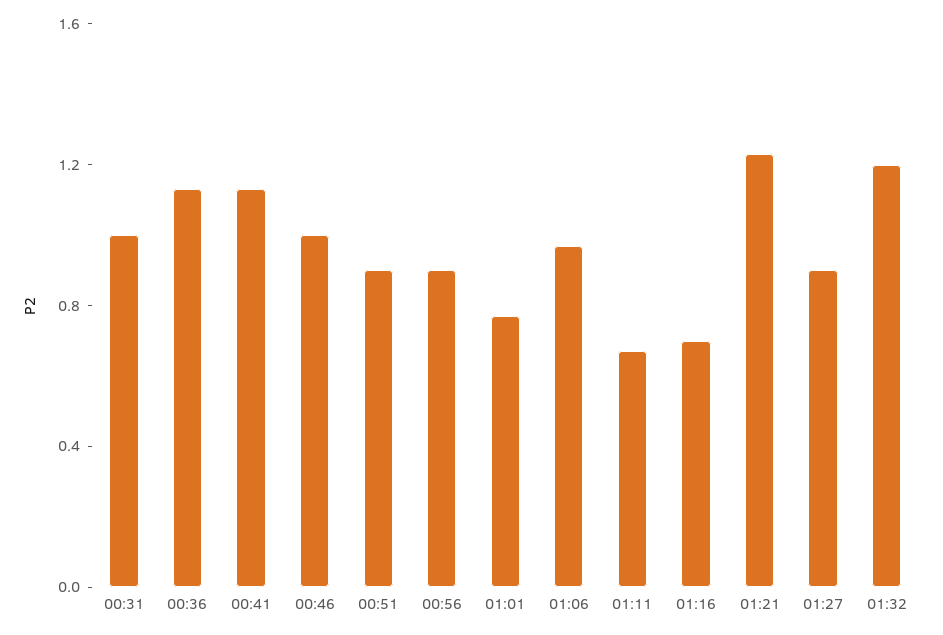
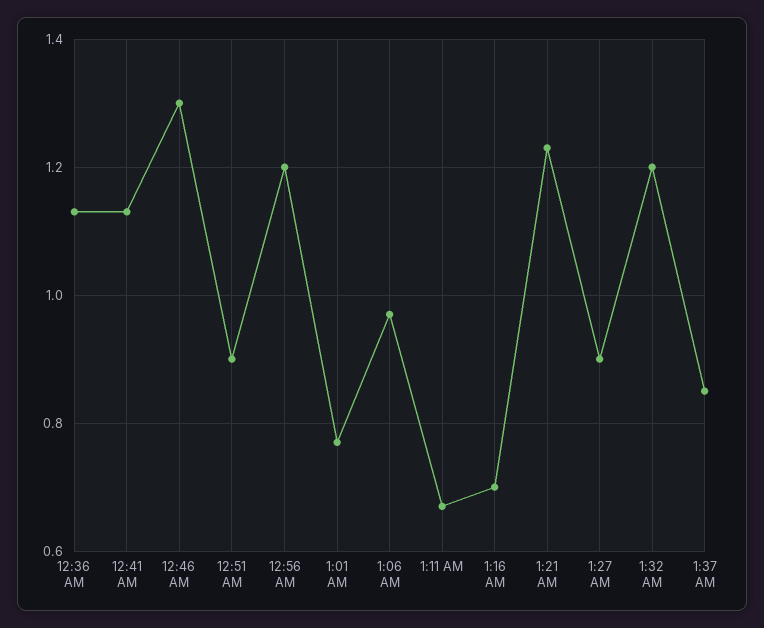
00:31: 1 -> none
00:46: 1 -> 1.3
00:56: 0.9 -> 1.2
1:37 AM: none -> 0.85

